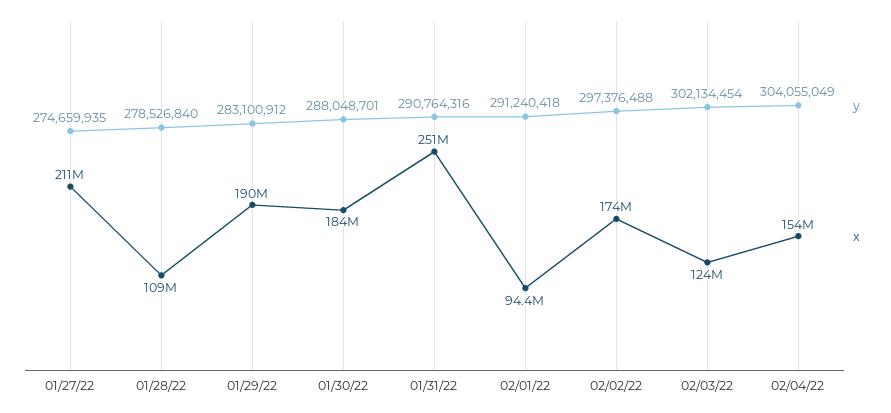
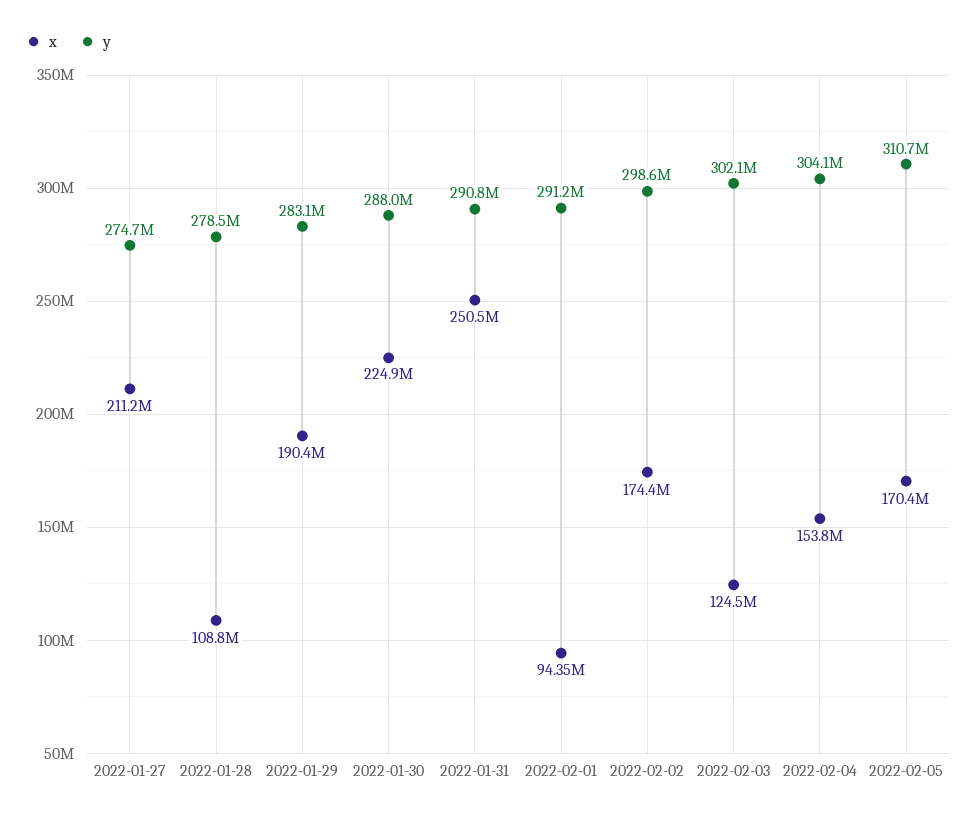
x, 01/30/22: 184000000 -> 224900000
y, 02/02/22: 297376488 -> 298600000
x, 2022-02-05: none -> 170400000
y, 2022-02-05: none -> 310700000

